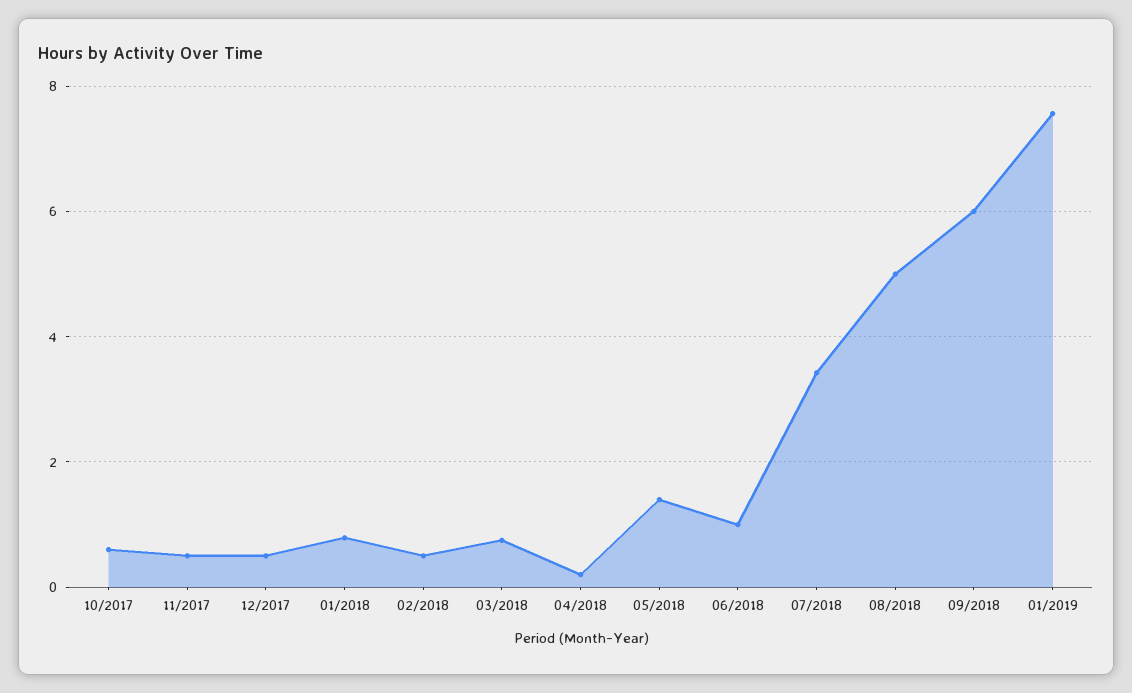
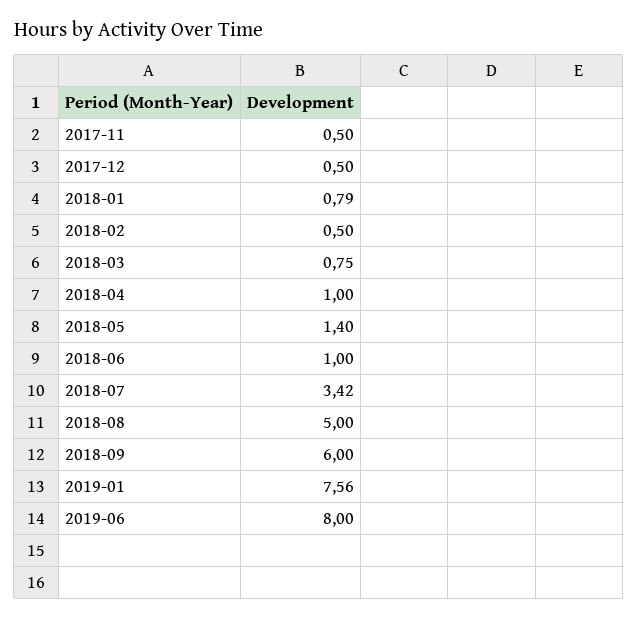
10/2017: 0.6 -> none
04/2018: 0.2 -> 1
2019-06: none -> 8

